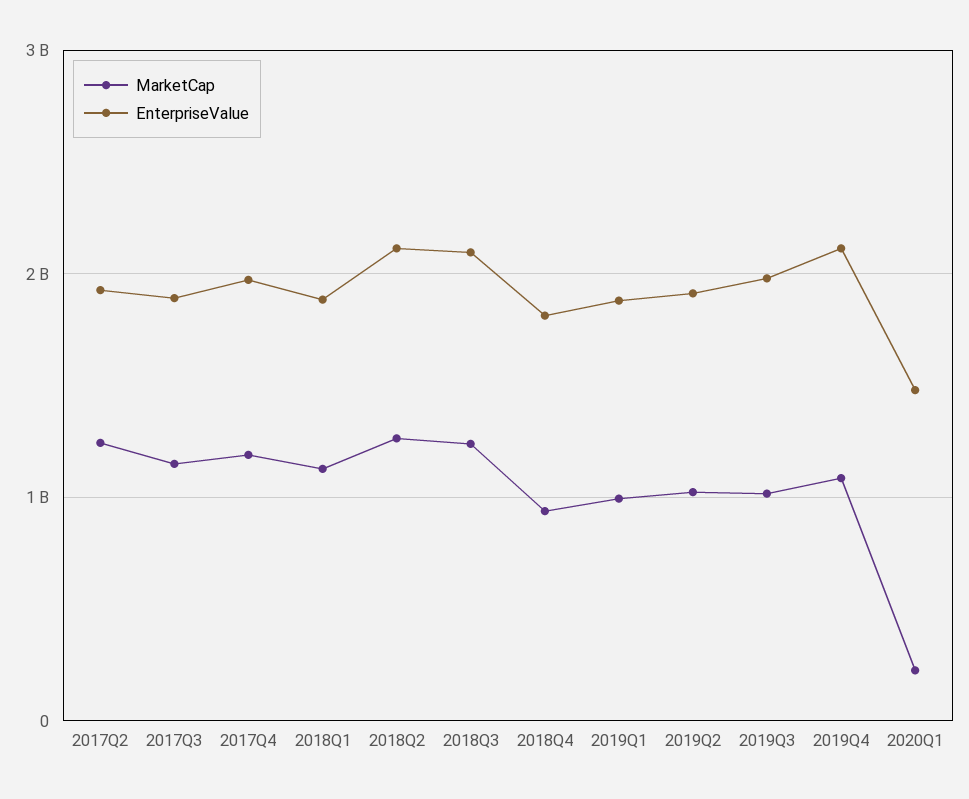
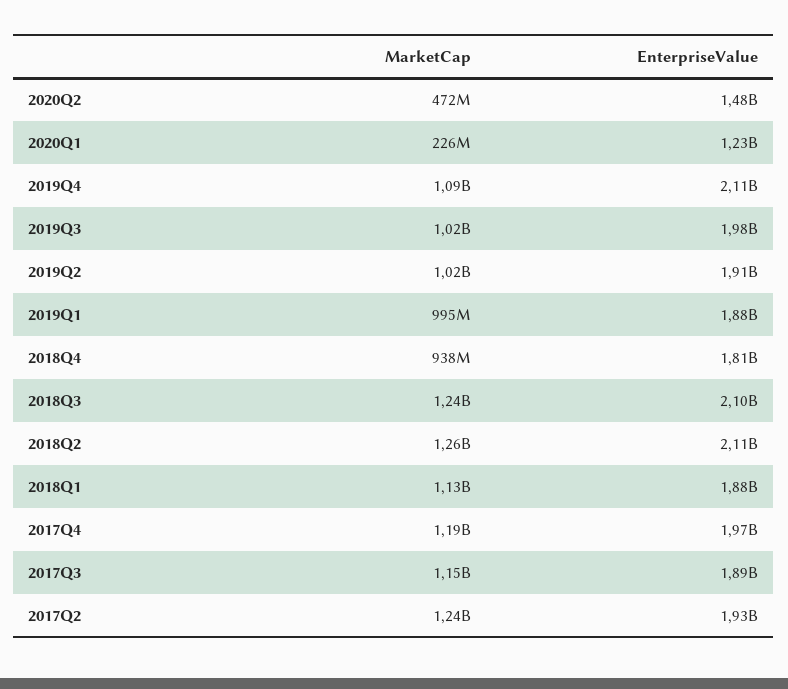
EnterpriseValue, 2020Q1: 1500000000 -> 1230000000
MarketCap, 2020Q2: none -> 472000000
EnterpriseValue, 2020Q2: none -> 1480000000

